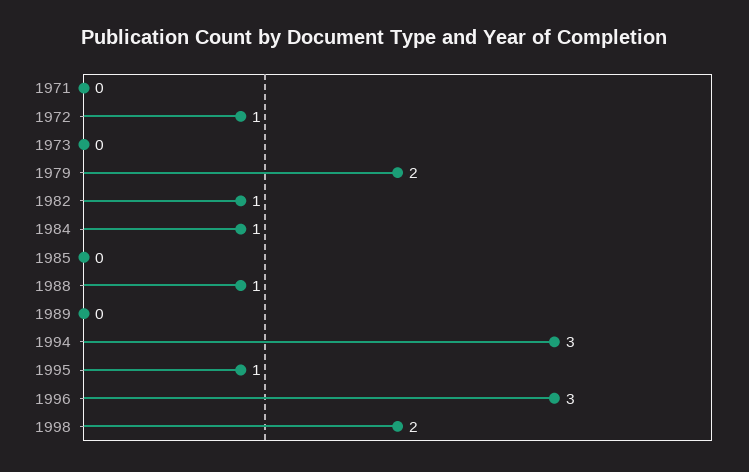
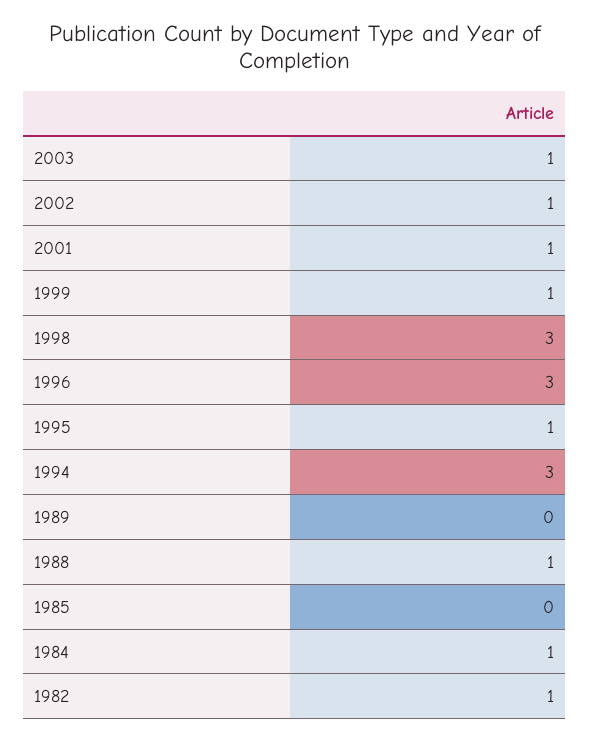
1971: 0 -> none
1972: 1 -> none
1973: 0 -> none
1979: 2 -> none
1998: 2 -> 3
2003: none -> 1
2002: none -> 1
2001: none -> 1
1999: none -> 1

